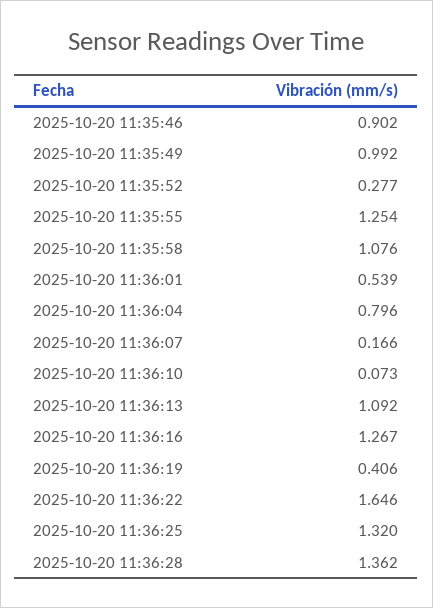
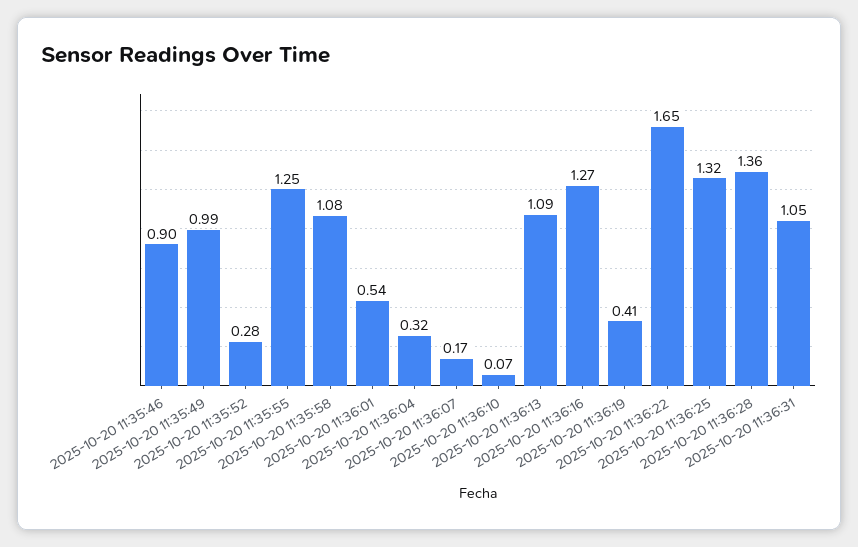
2025-10-20 11:36:04: 0.796 -> 0.32
2025-10-20 11:36:31: none -> 1.05

